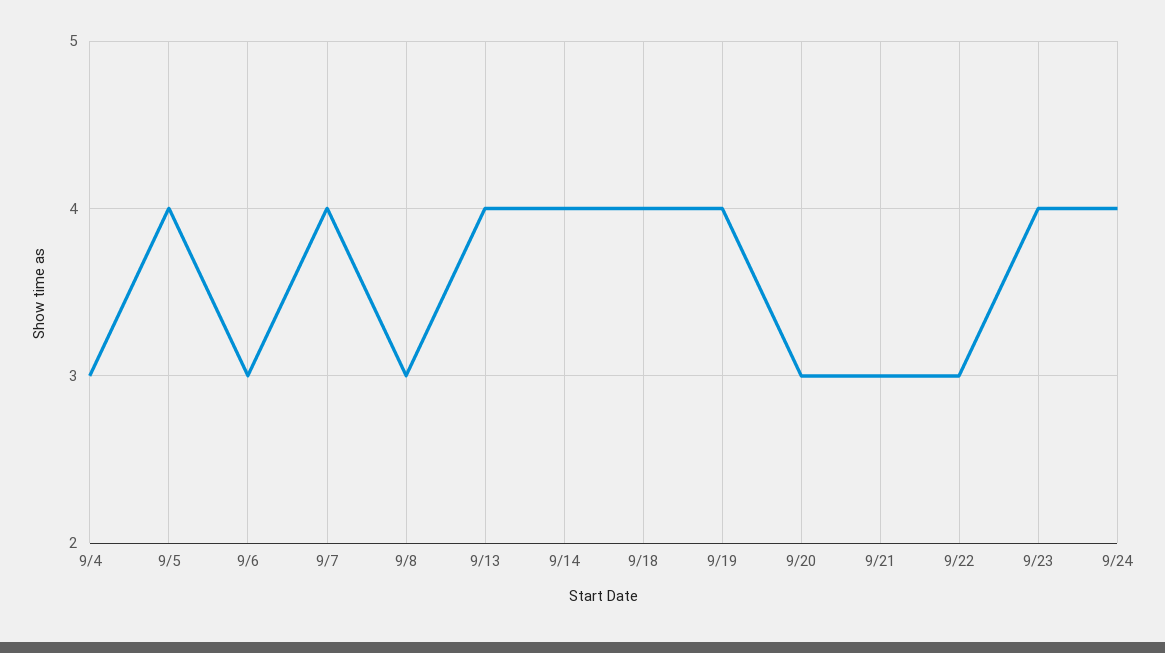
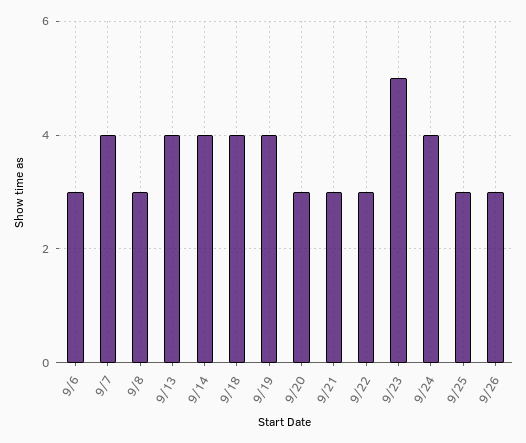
9/4: 3 -> none
9/5: 4 -> none
9/23: 4 -> 5
9/25: none -> 3
9/26: none -> 3

